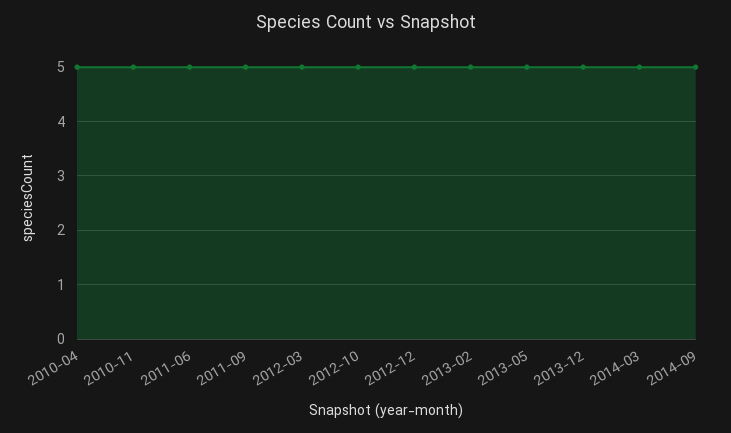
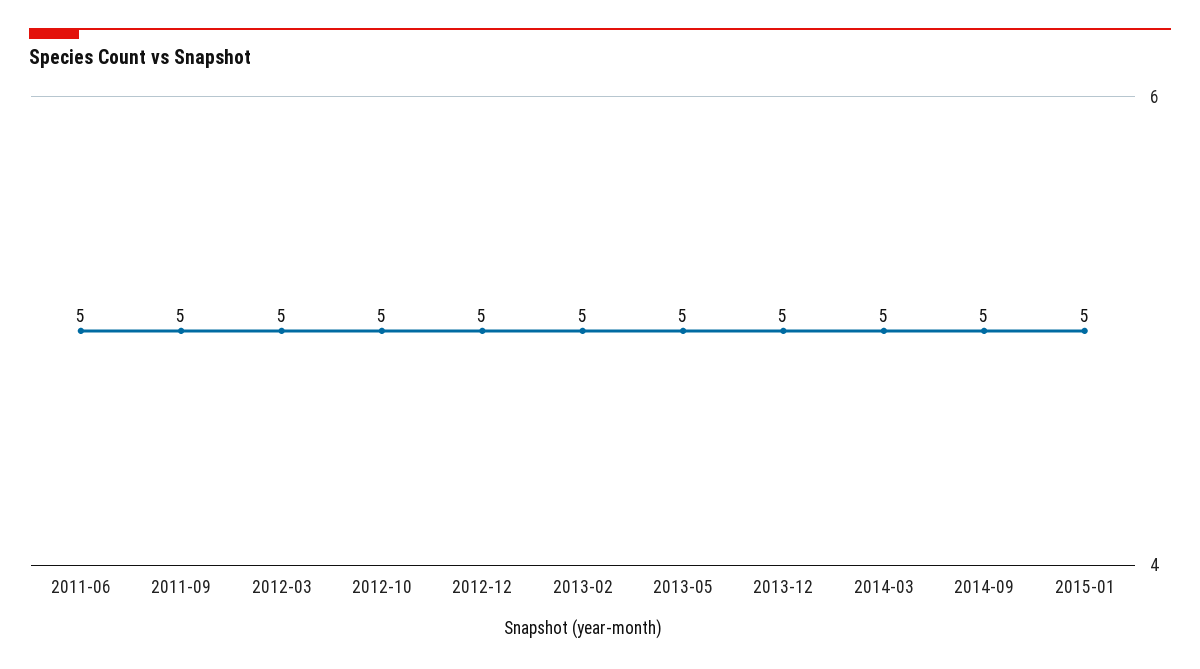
2010-04: 5 -> none
2010-11: 5 -> none
2015-01: none -> 5

